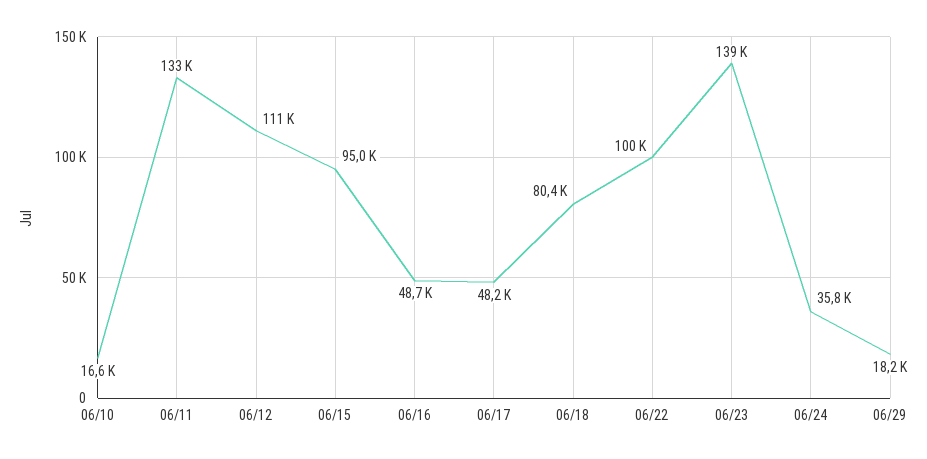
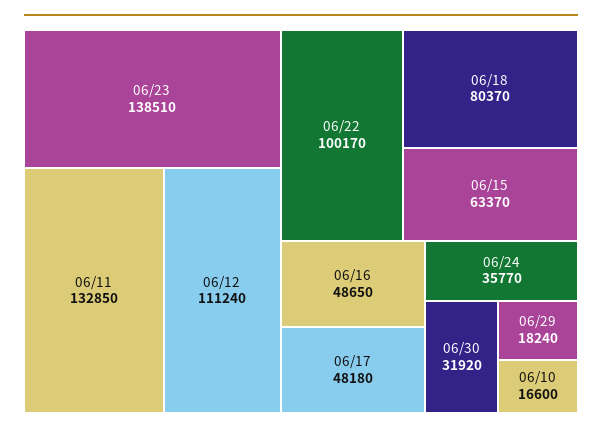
06/15: 95000 -> 63370
06/30: none -> 31920

